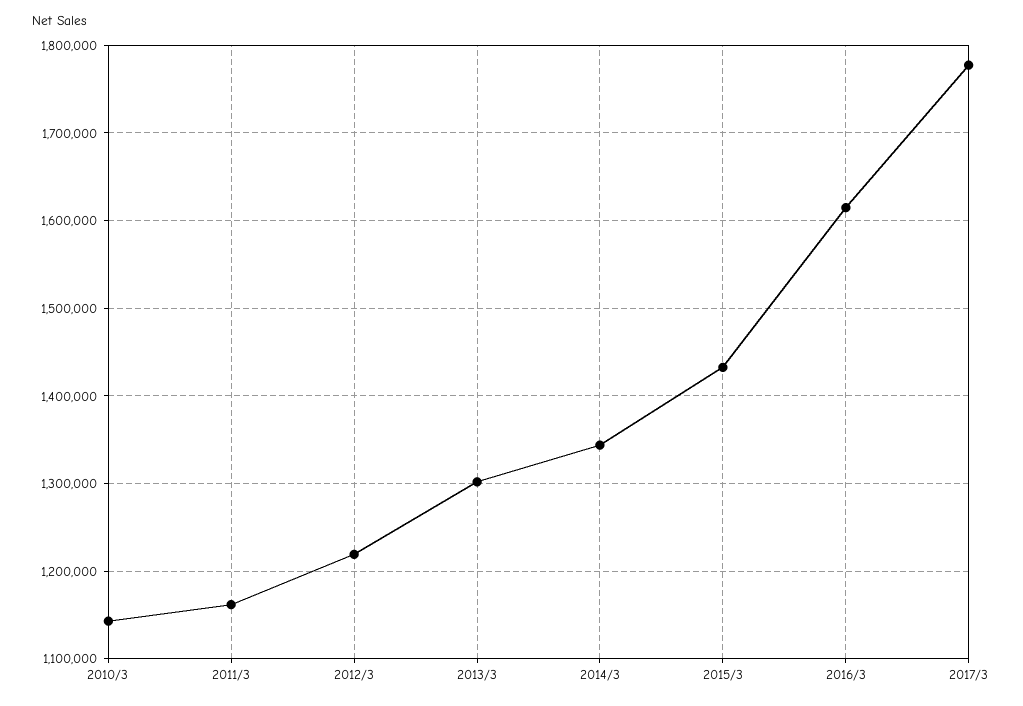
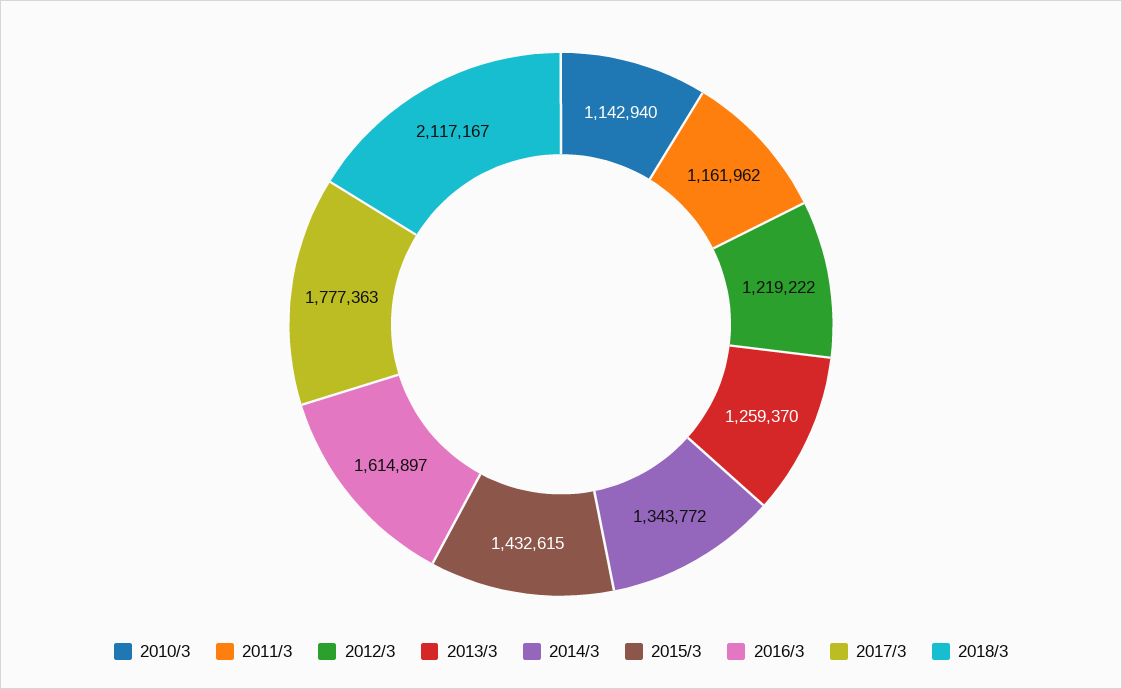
2013/3: 1300000 -> 1259370
2018/3: none -> 2117167

